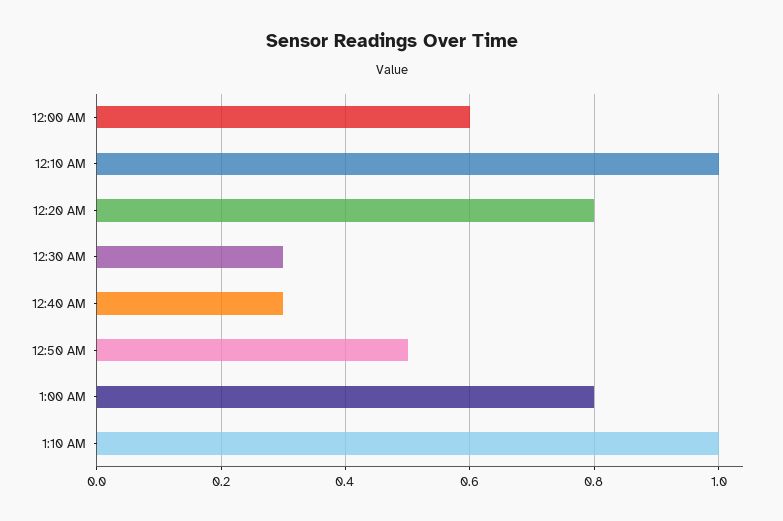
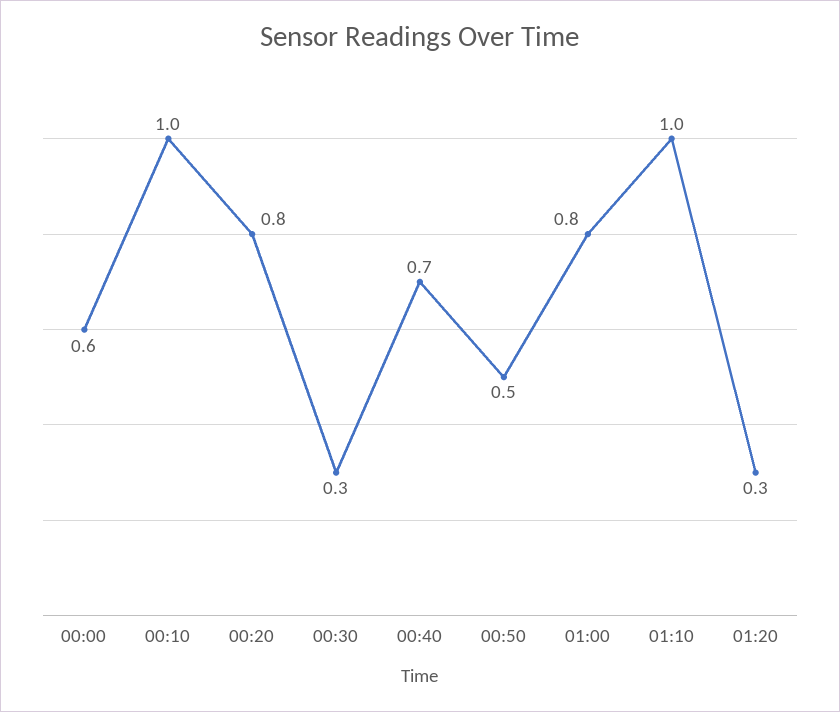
12:40 AM: 0.3 -> 0.7
01:20: none -> 0.3

